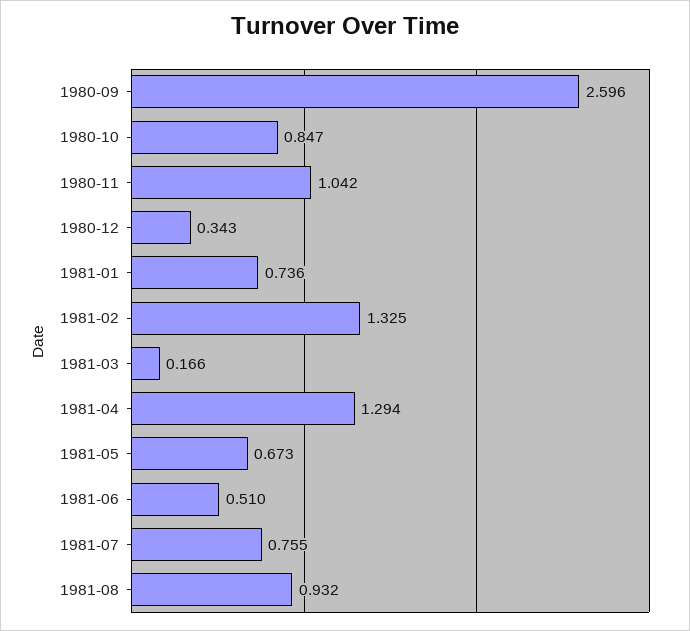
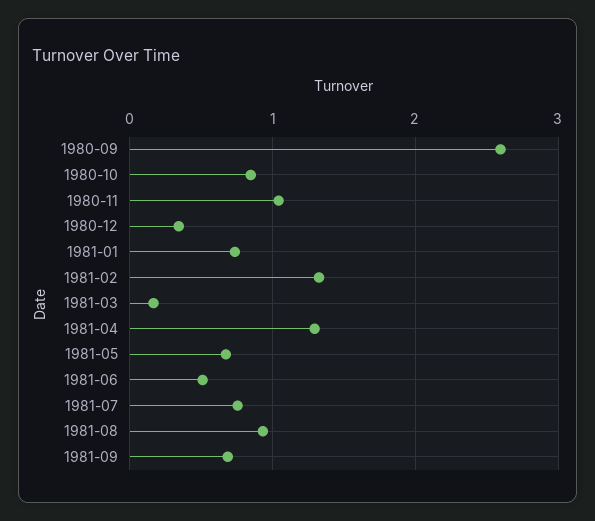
1981-09: none -> 0.7

